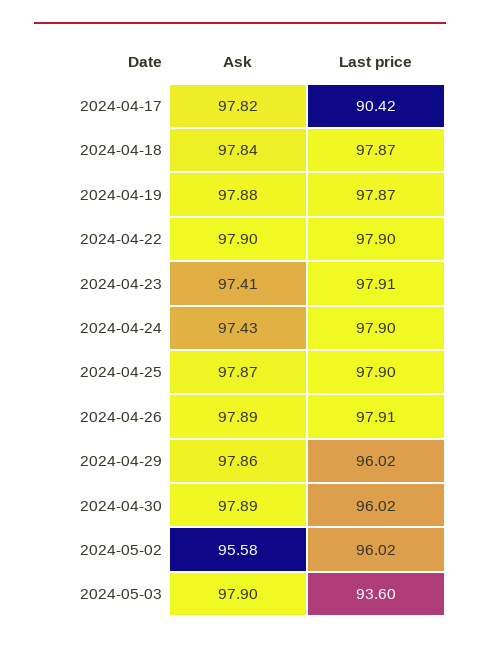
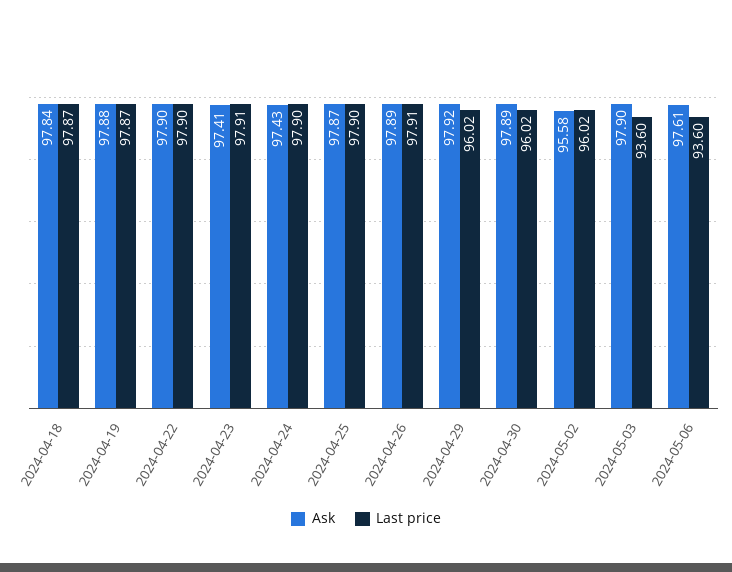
Ask, 2024-04-17: 97.82 -> none
Last price, 2024-04-17: 90.42 -> none
Ask, 2024-04-29: 97.86 -> 97.92
Ask, 2024-05-06: none -> 97.61
Last price, 2024-05-06: none -> 93.6

